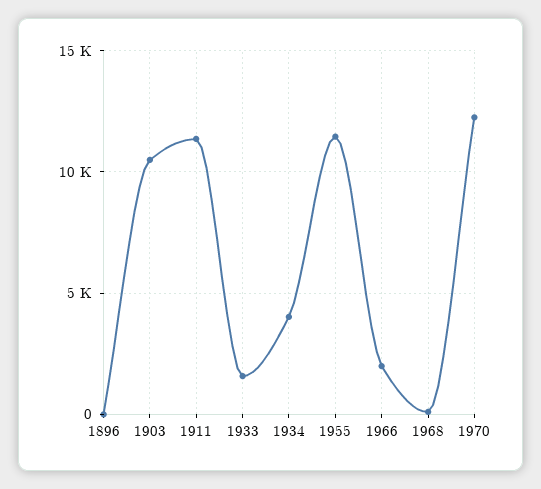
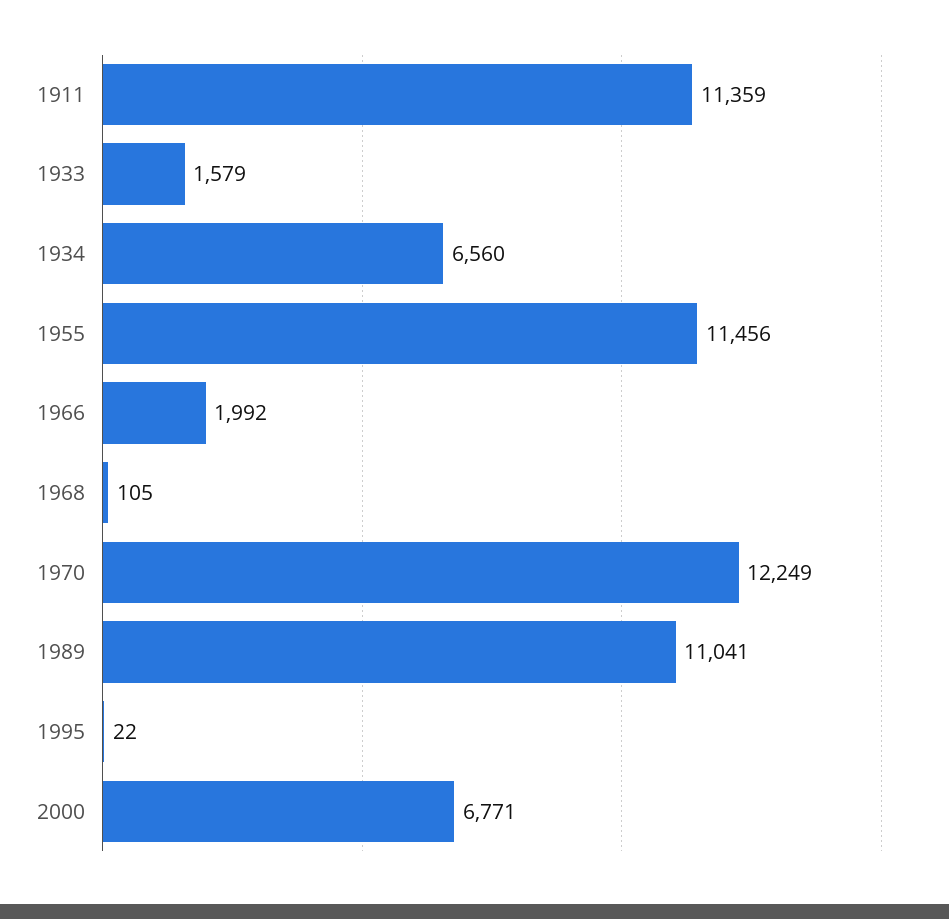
1896: 0 -> none
1903: 10500 -> none
1934: 4000 -> 6560
1989: none -> 11041
1995: none -> 22
2000: none -> 6771

